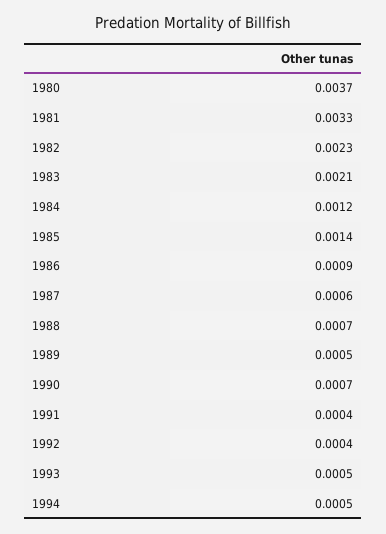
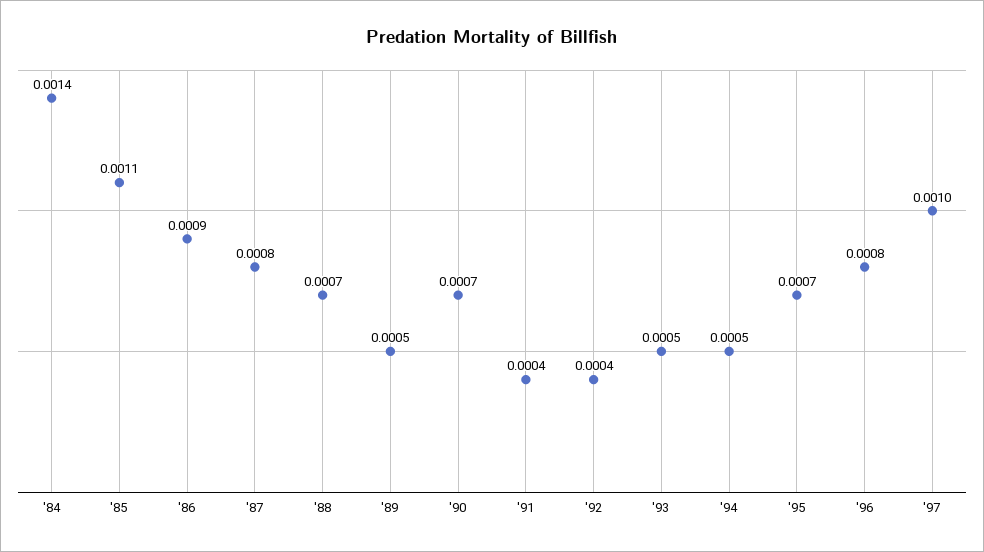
1980: 0.0037 -> none
1981: 0.0033 -> none
1982: 0.0023 -> none
1983: 0.0021 -> none
1984: 0.0012 -> 0.0014
1985: 0.0014 -> 0.0011
1987: 0.0006 -> 0.0008
'95: none -> 0.0007
'96: none -> 0.0008
'97: none -> 0.001

